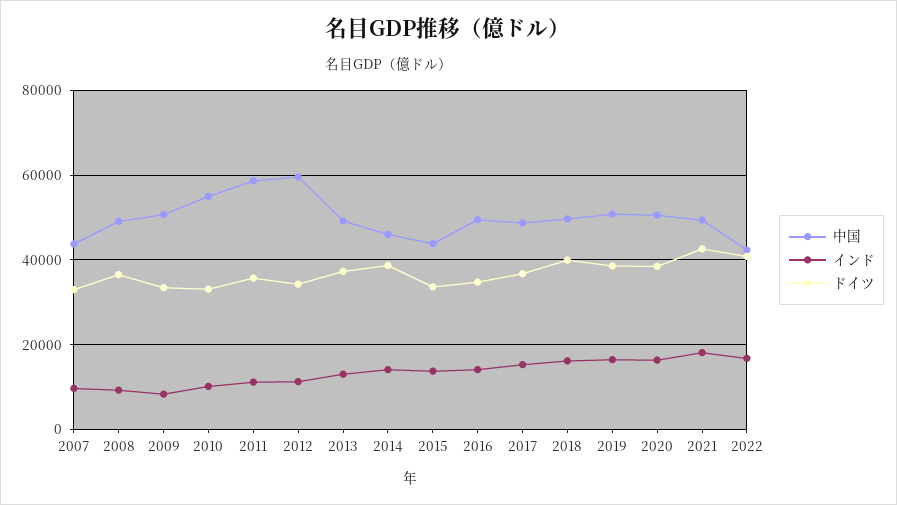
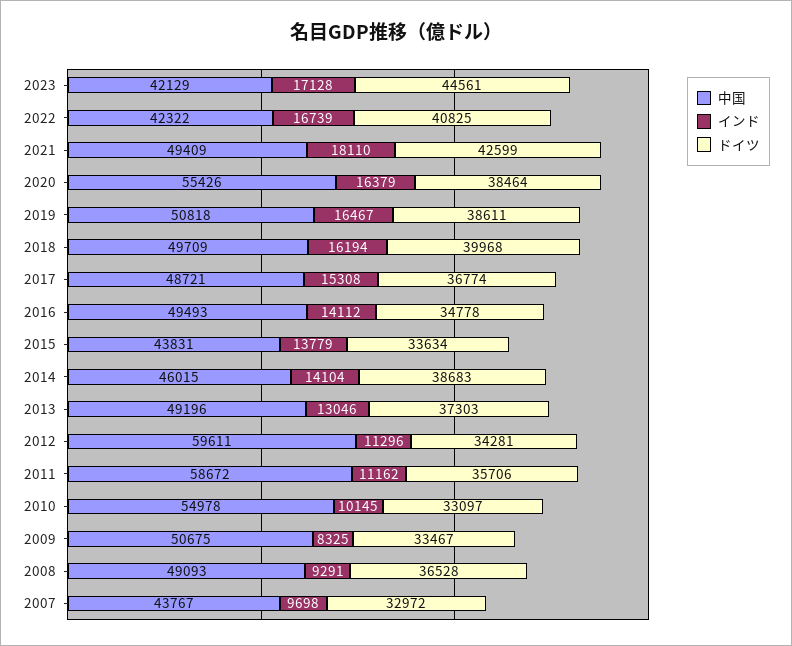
中国, 2020: 50000 -> 55426
中国, 2023: none -> 42129
インド, 2023: none -> 17128
ドイツ, 2023: none -> 44561

